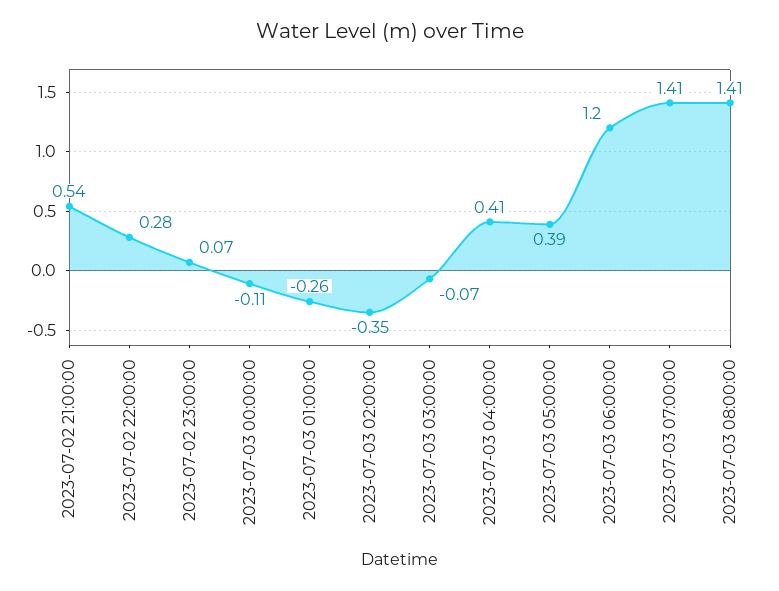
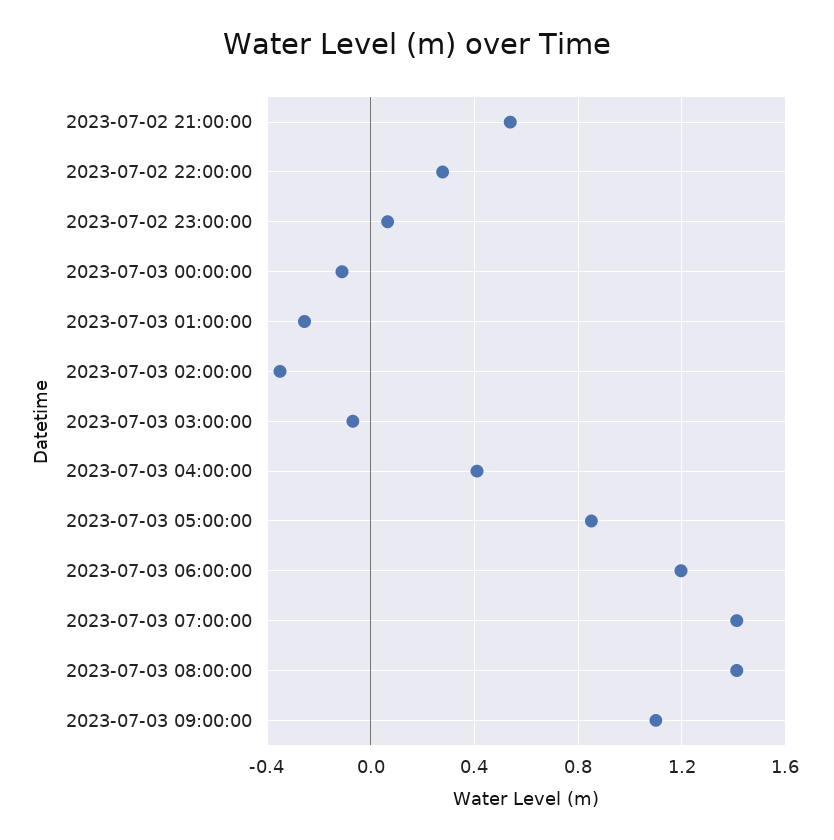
2023-07-03 05:00:00: 0.39 -> 0.85
2023-07-03 09:00:00: none -> 1.1

